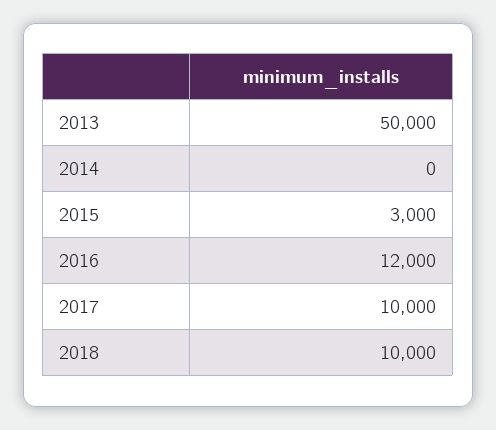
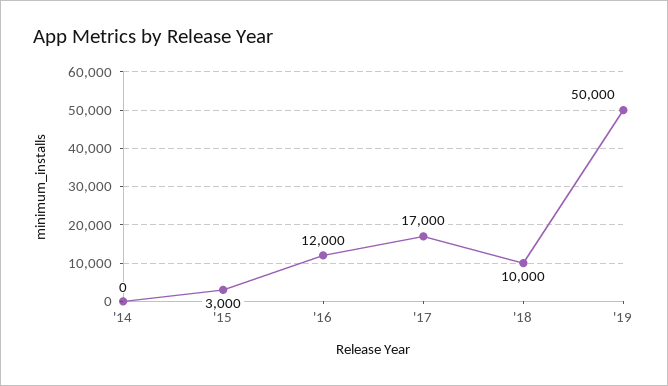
2013: 50000 -> none
2017: 10000 -> 17000
'19: none -> 50000

